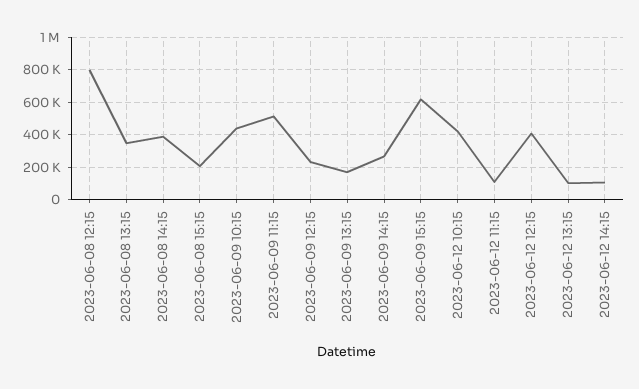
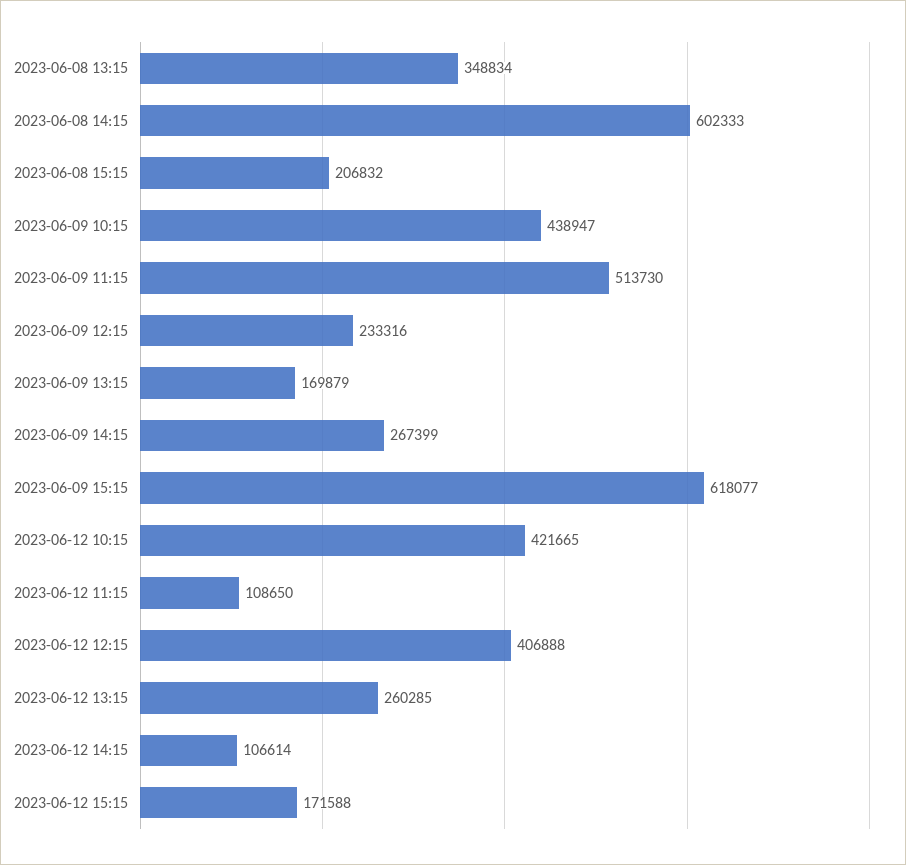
2023-06-08 12:15: 800000 -> none
2023-06-08 14:15: 400000 -> 602333
2023-06-12 13:15: 100000 -> 260285
2023-06-12 15:15: none -> 171588

